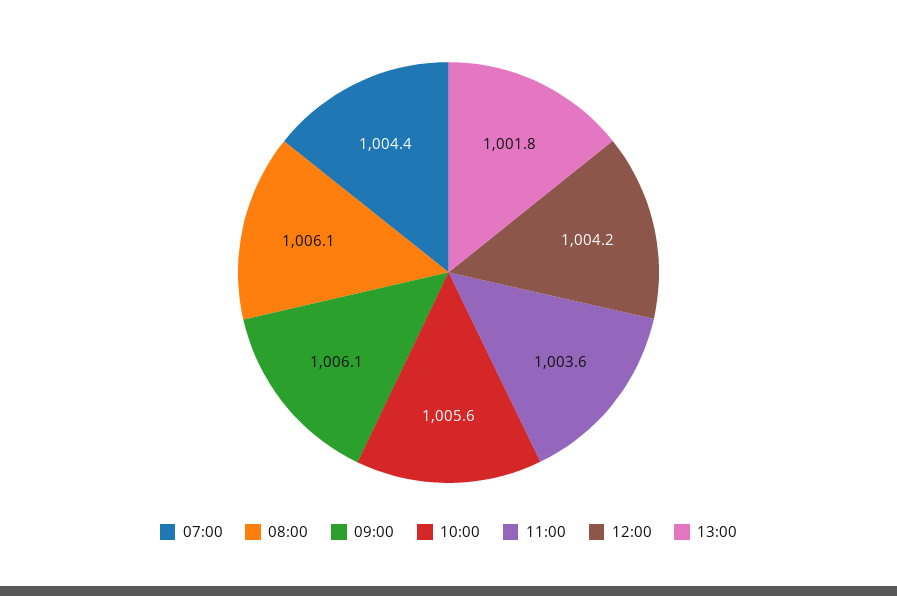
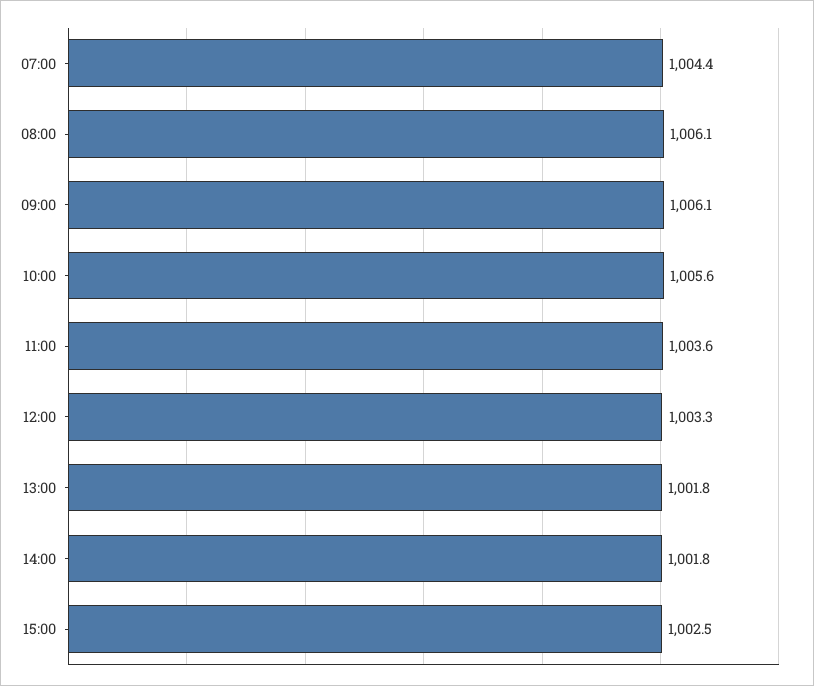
12:00: 1004.2 -> 1003.3
14:00: none -> 1001.8
15:00: none -> 1002.5

